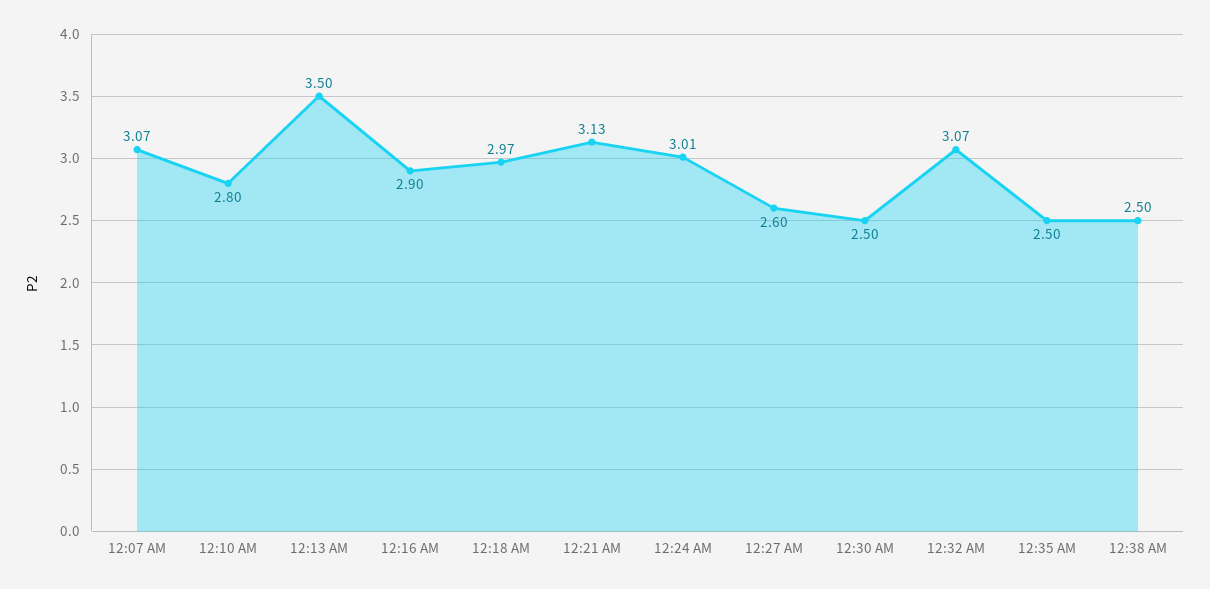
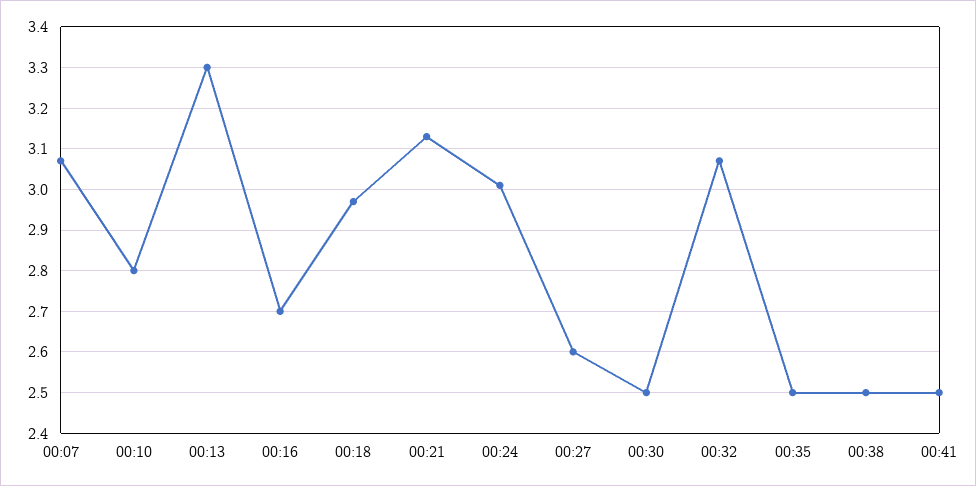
12:13 AM: 3.5 -> 3.3
12:16 AM: 2.9 -> 2.7
00:41: none -> 2.5

